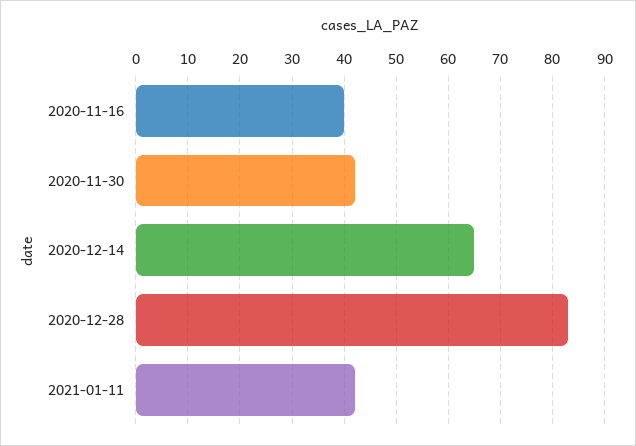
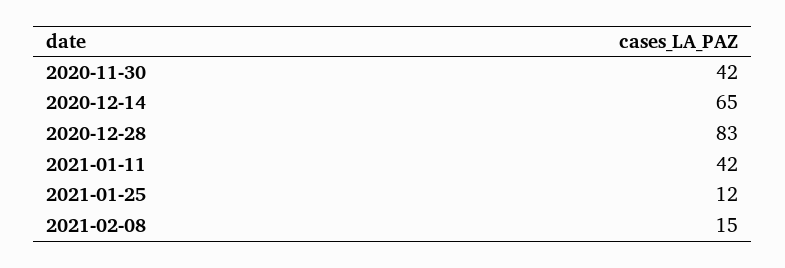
2020-11-16: 40 -> none
2021-01-25: none -> 12
2021-02-08: none -> 15

